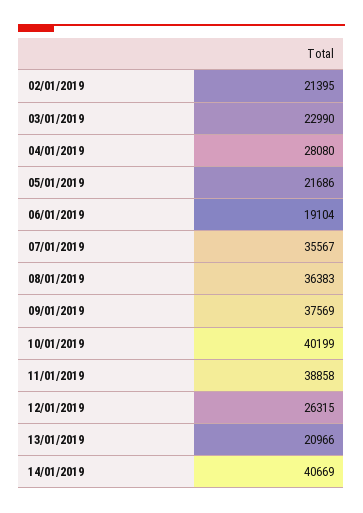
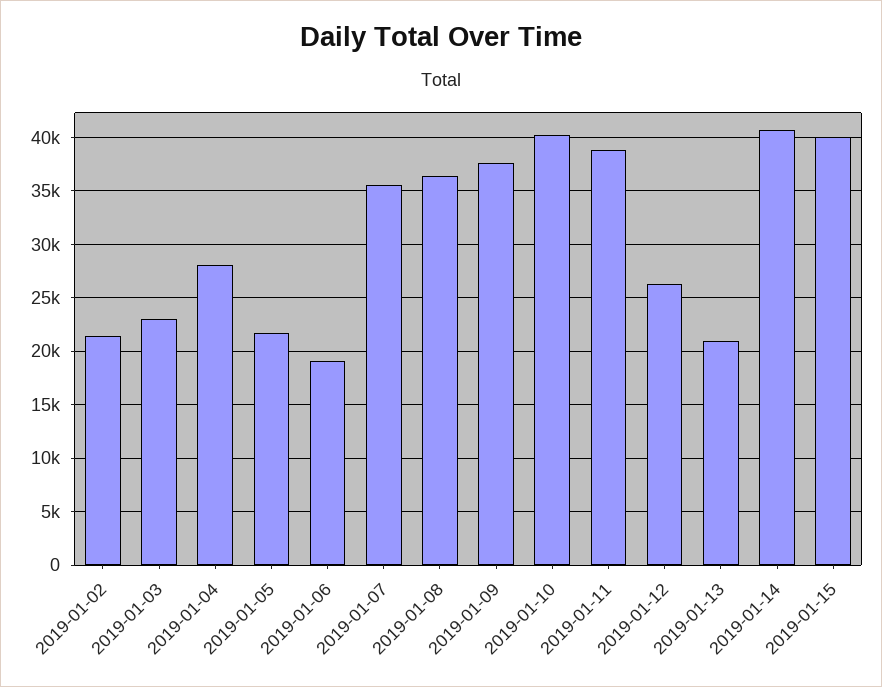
2019-01-15: none -> 40000

